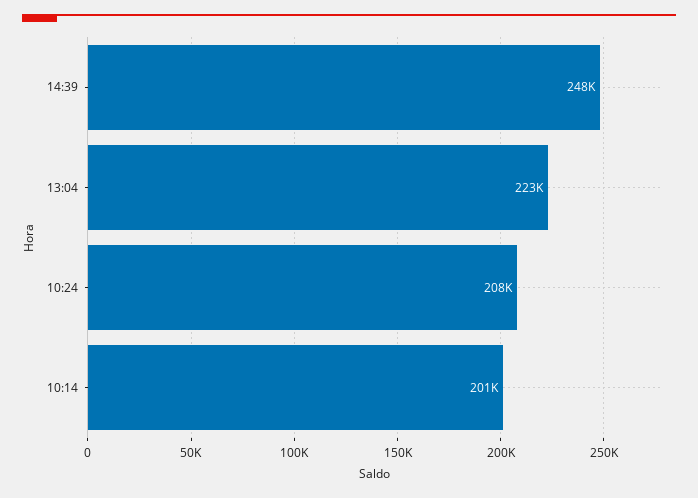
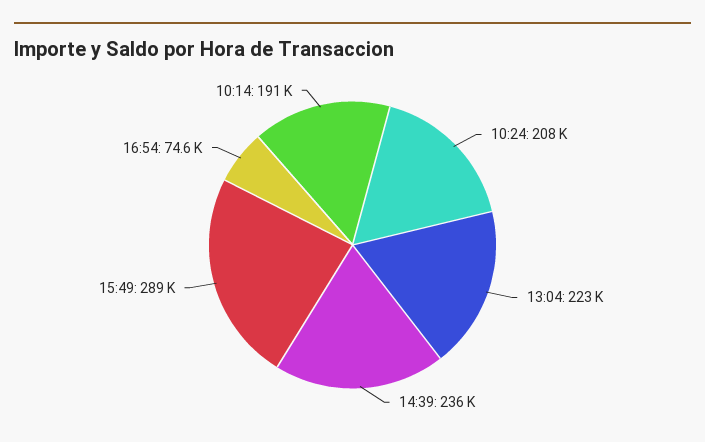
14:39: 248000 -> 236000
10:14: 201000 -> 191000
15:49: none -> 289000
16:54: none -> 74600

